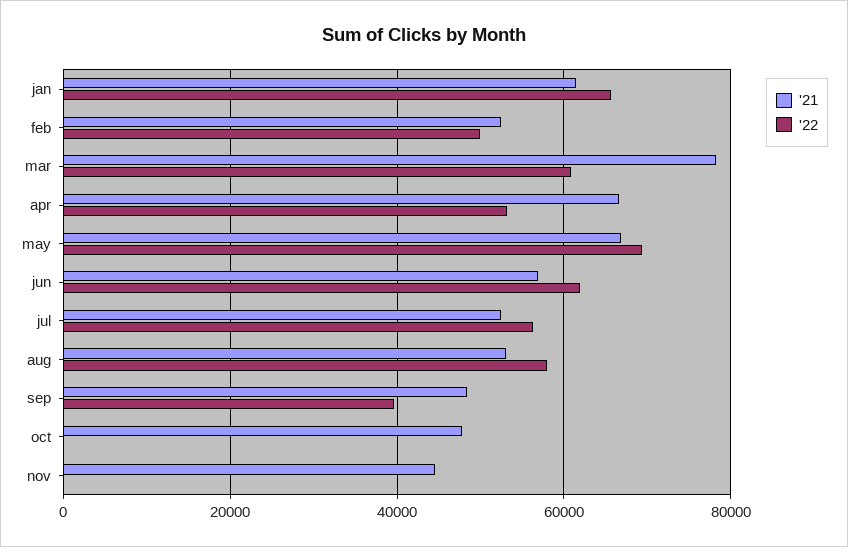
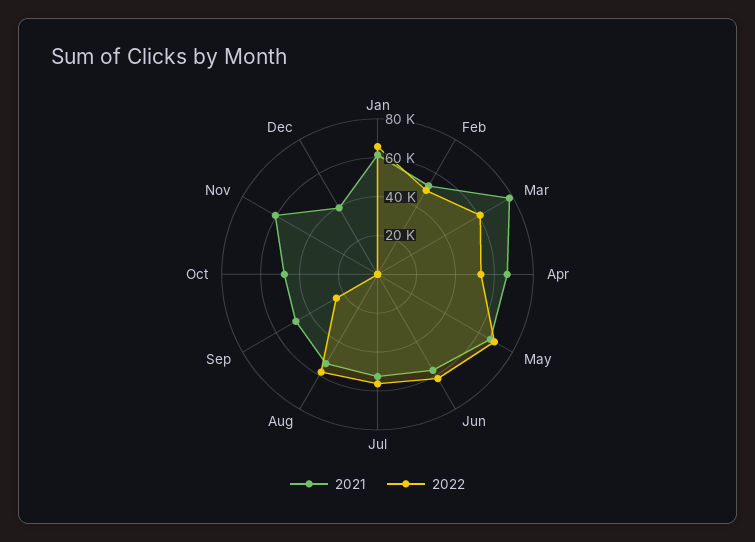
'22, sep: 40000 -> 25000
'21, nov: 44000 -> 60000
'21, Dec: none -> 40000
'22, Dec: none -> 0

